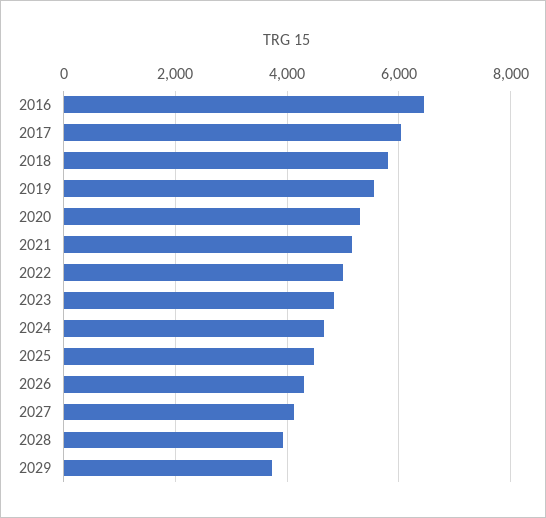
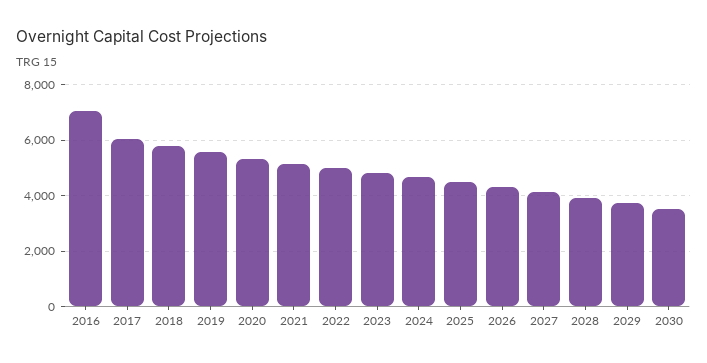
2016: 6400 -> 7000
2030: none -> 3500

